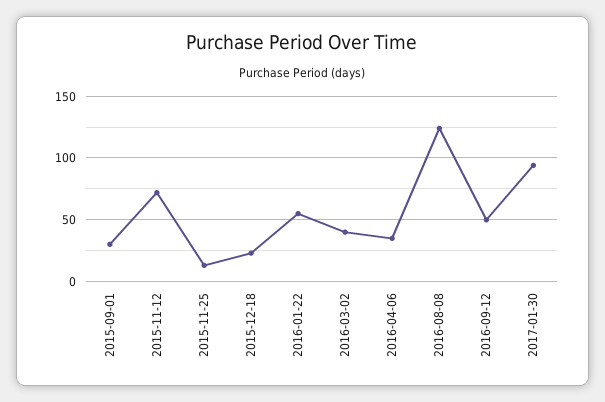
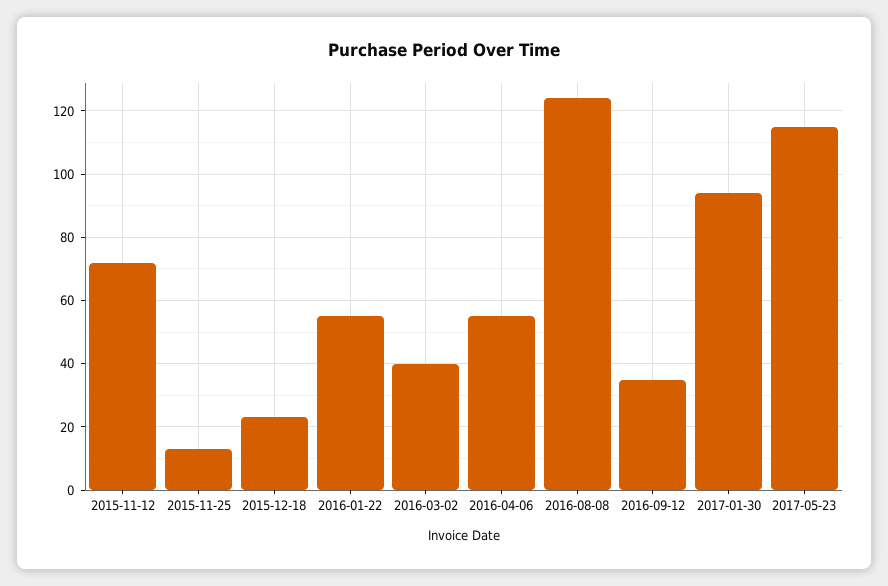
2015-09-01: 30 -> none
2016-04-06: 35 -> 55
2016-09-12: 50 -> 35
2017-05-23: none -> 115

